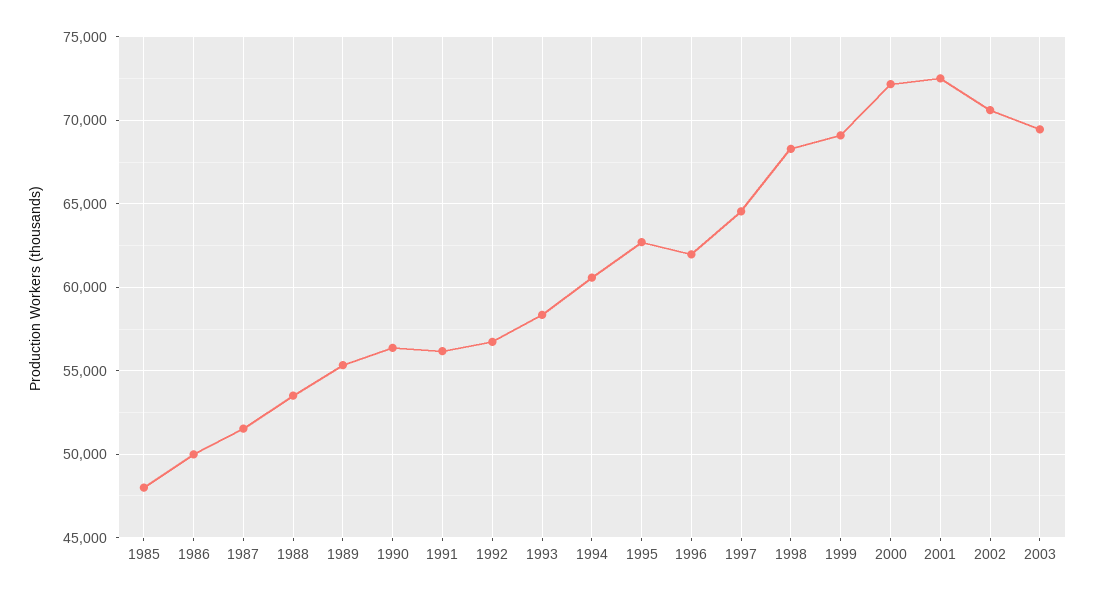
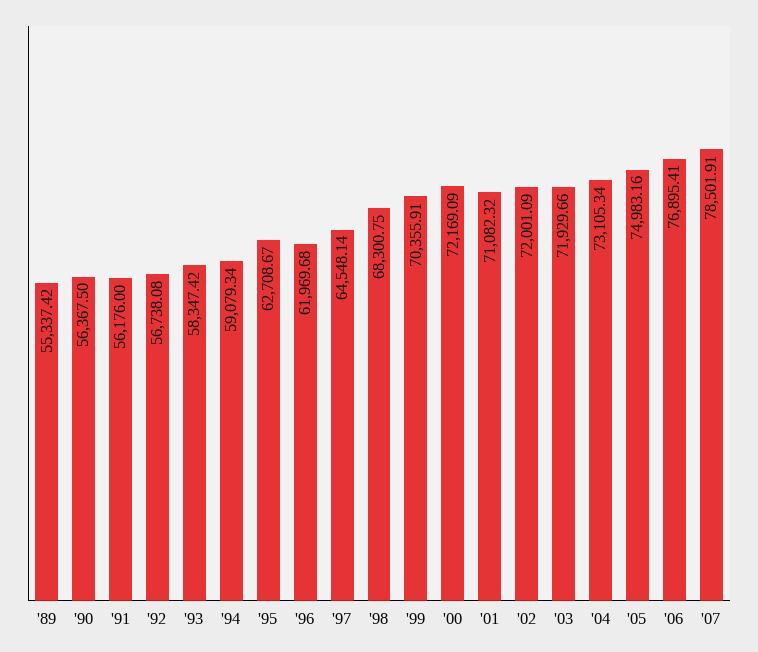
1985: 48000 -> none
1986: 50000 -> none
1987: 51500 -> none
1988: 53500 -> none
1994: 60500 -> 59079.34
1999: 69000 -> 70355.91
2001: 72500 -> 71082.32
2002: 70500 -> 72001.09
2003: 69500 -> 71929.66
'04: none -> 73105.34
'05: none -> 74983.16
'06: none -> 76895.41
'07: none -> 78501.91

